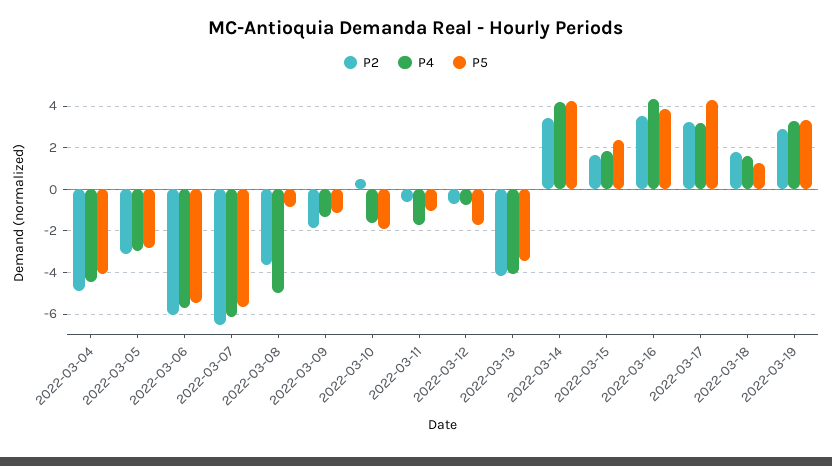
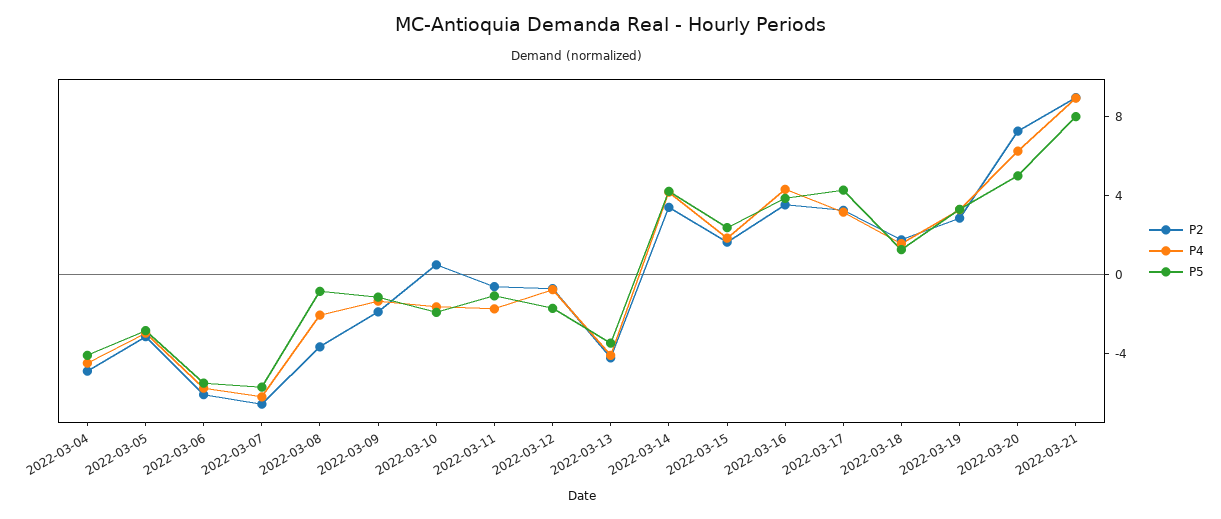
P4, 2022-03-08: -5 -> -2
P2, 2022-03-20: none -> 7
P4, 2022-03-20: none -> 6
P5, 2022-03-20: none -> 5
P2, 2022-03-21: none -> 9
P4, 2022-03-21: none -> 9
P5, 2022-03-21: none -> 8

